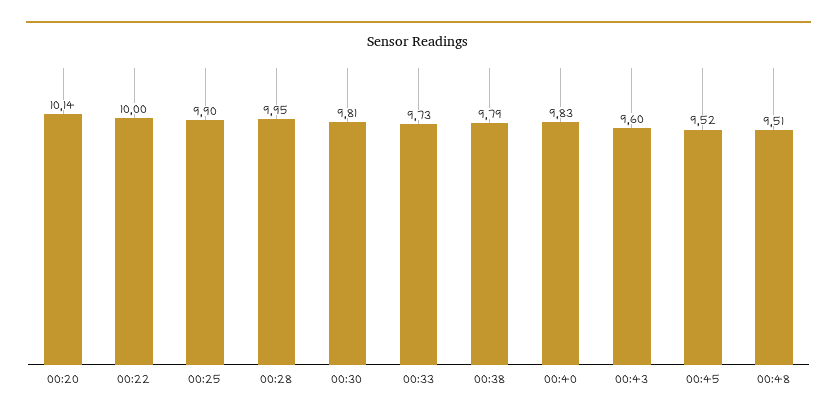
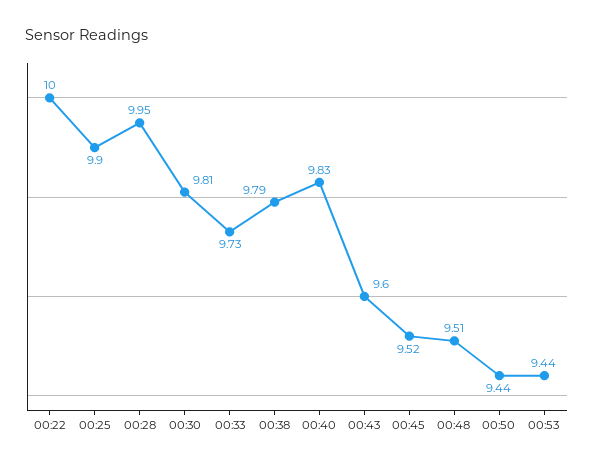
00:20: 10.14 -> none
00:50: none -> 9.44
00:53: none -> 9.44

